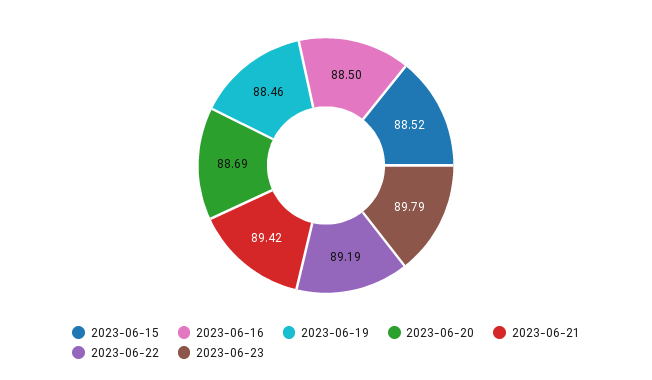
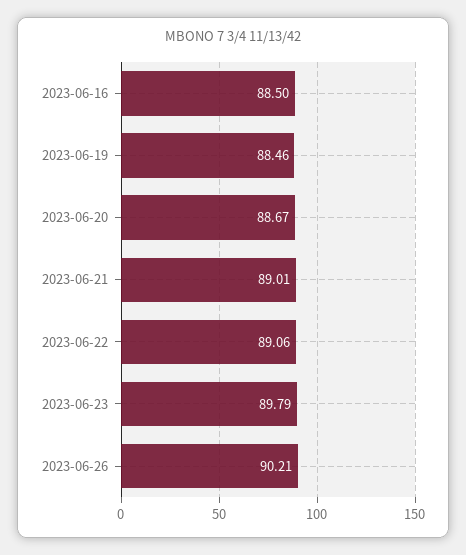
2023-06-15: 88.52 -> none
2023-06-20: 88.69 -> 88.67
2023-06-21: 89.42 -> 89.01
2023-06-22: 89.19 -> 89.06
2023-06-26: none -> 90.21

